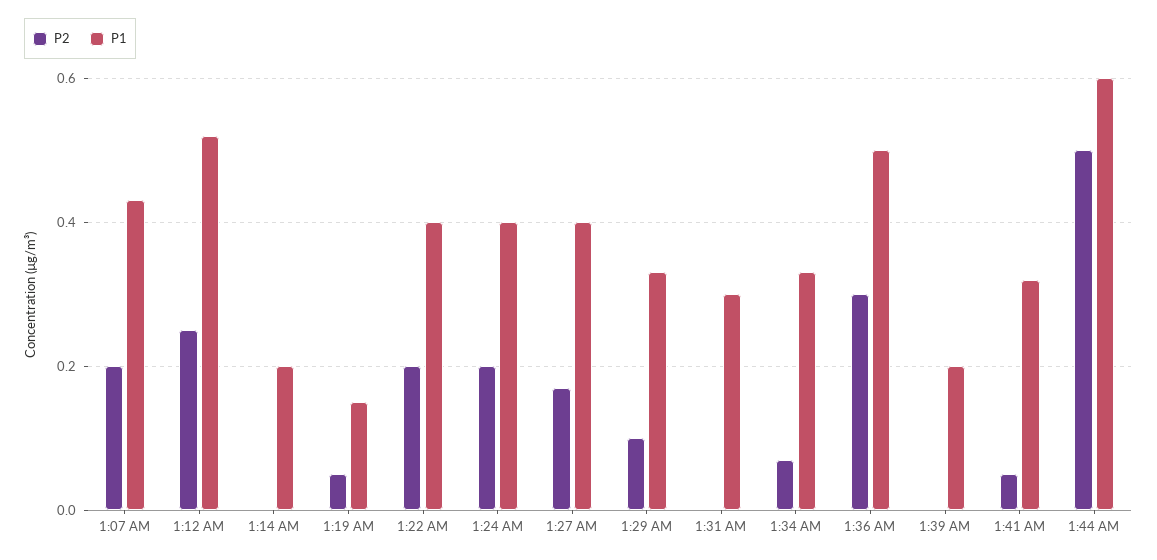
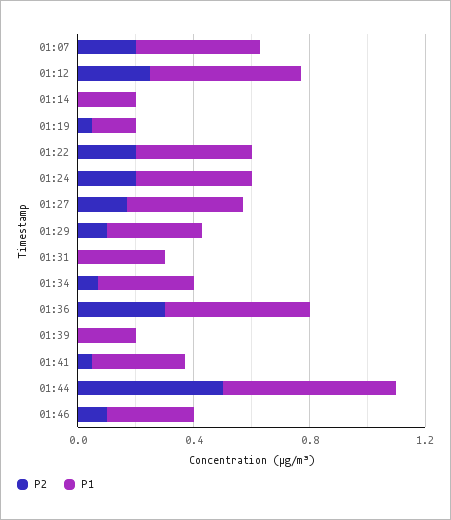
P2, 01:46: none -> 0.1
P1, 01:46: none -> 0.3

